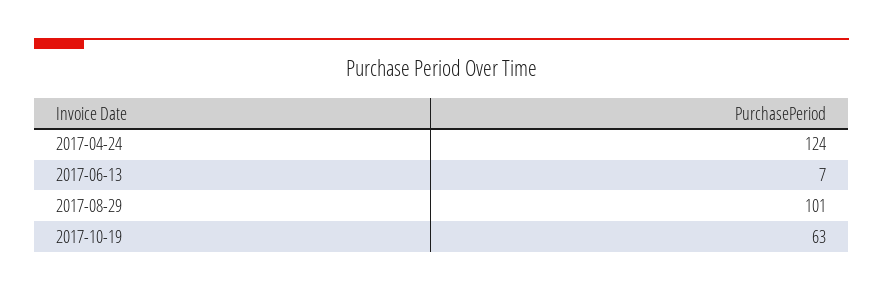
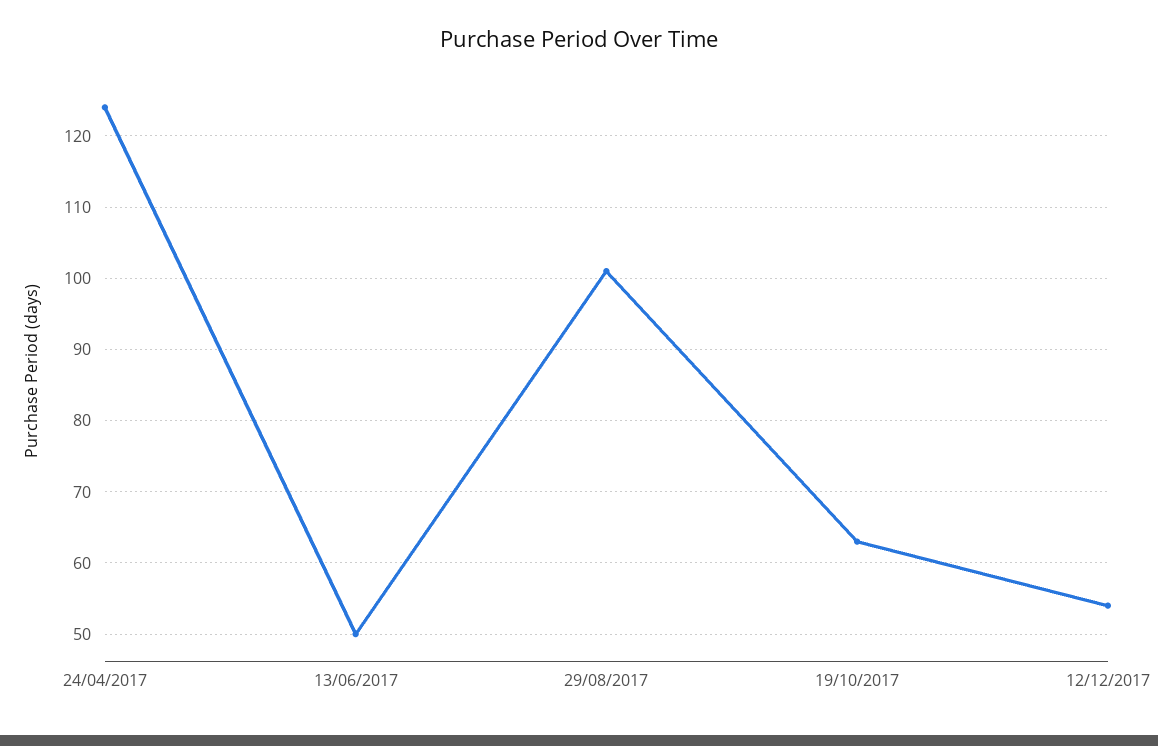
2017-06-13: 7 -> 50
12/12/2017: none -> 54

